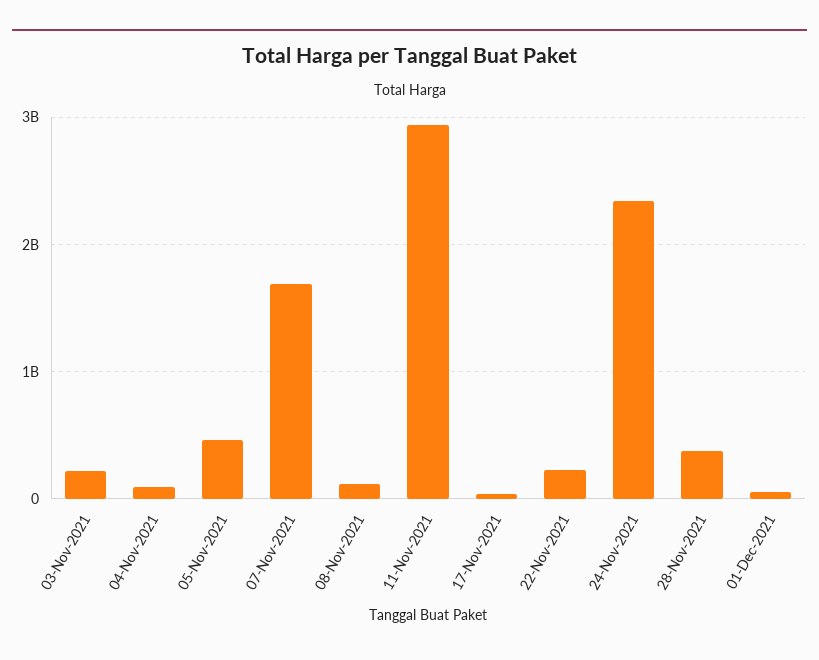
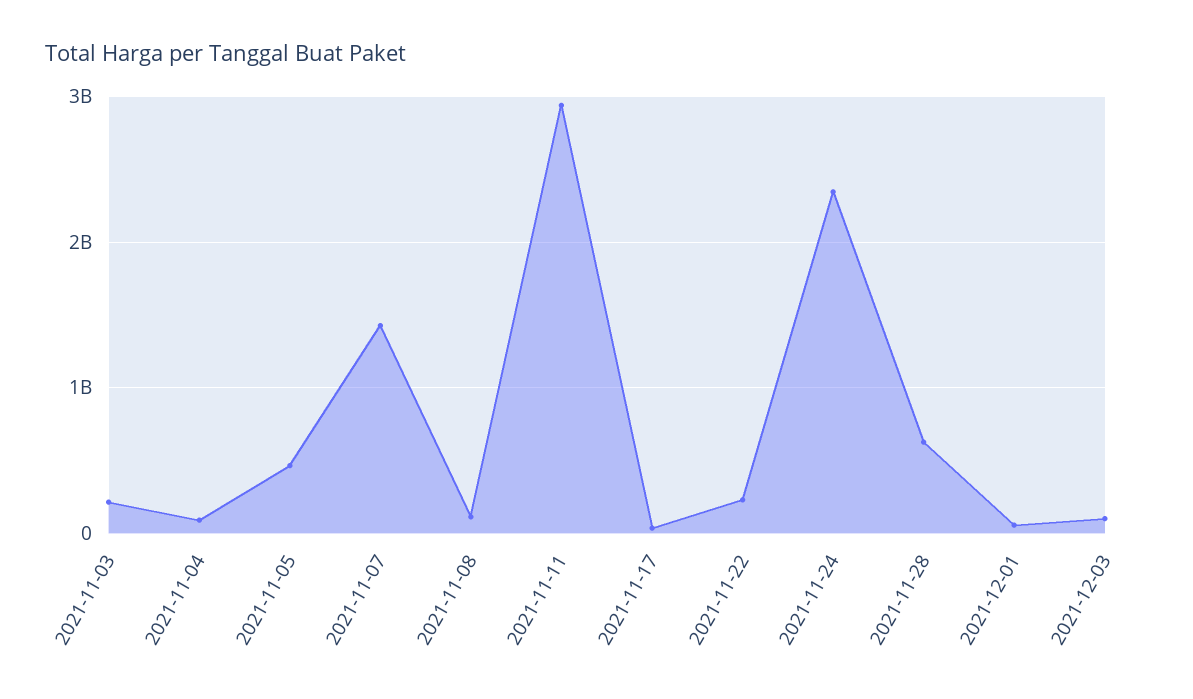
07-Nov-2021: 1700000000 -> 1400000000
28-Nov-2021: 400000000 -> 600000000
2021-12-03: none -> 100000000

